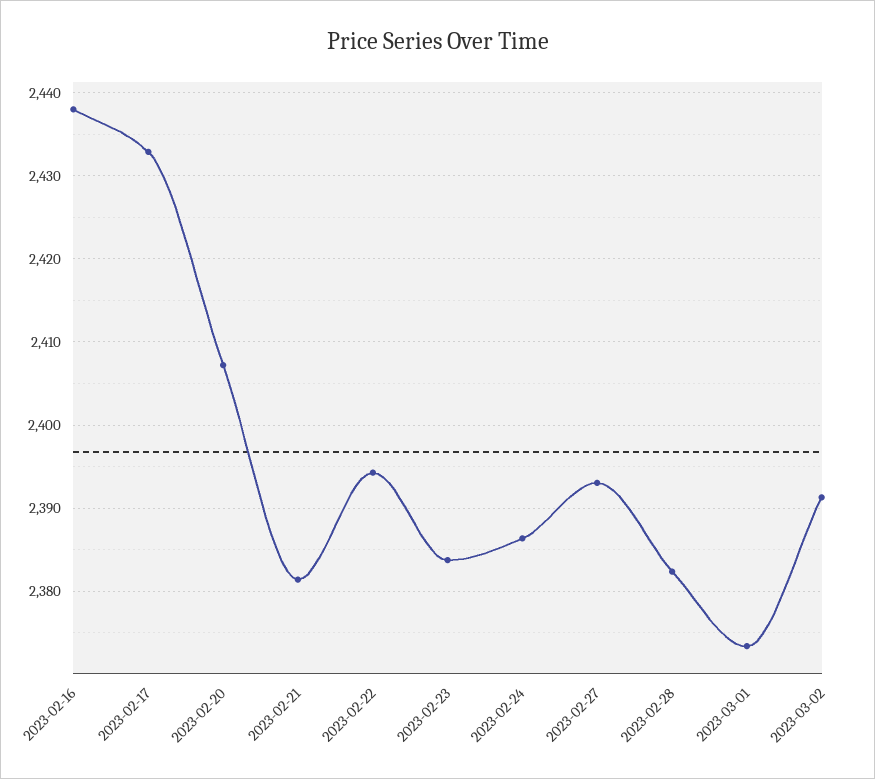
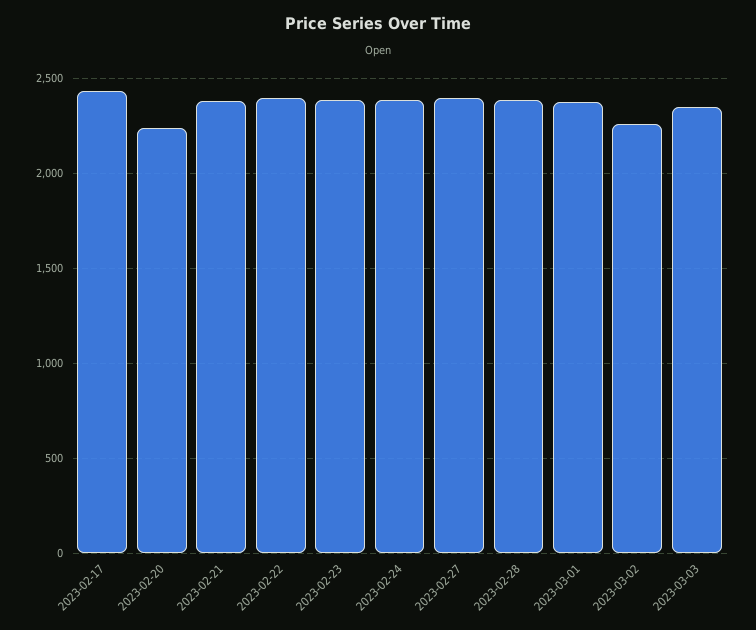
2023-02-16: 2438 -> none
2023-02-20: 2407 -> 2250
2023-03-02: 2391 -> 2250
2023-03-03: none -> 2350

